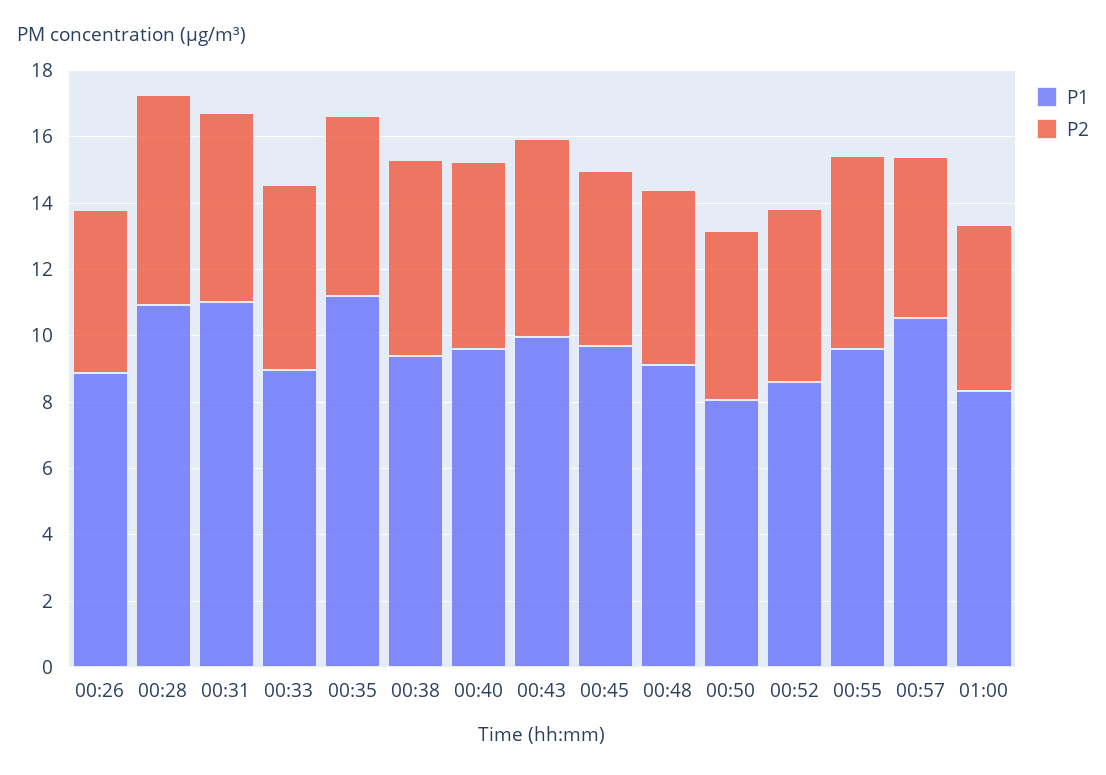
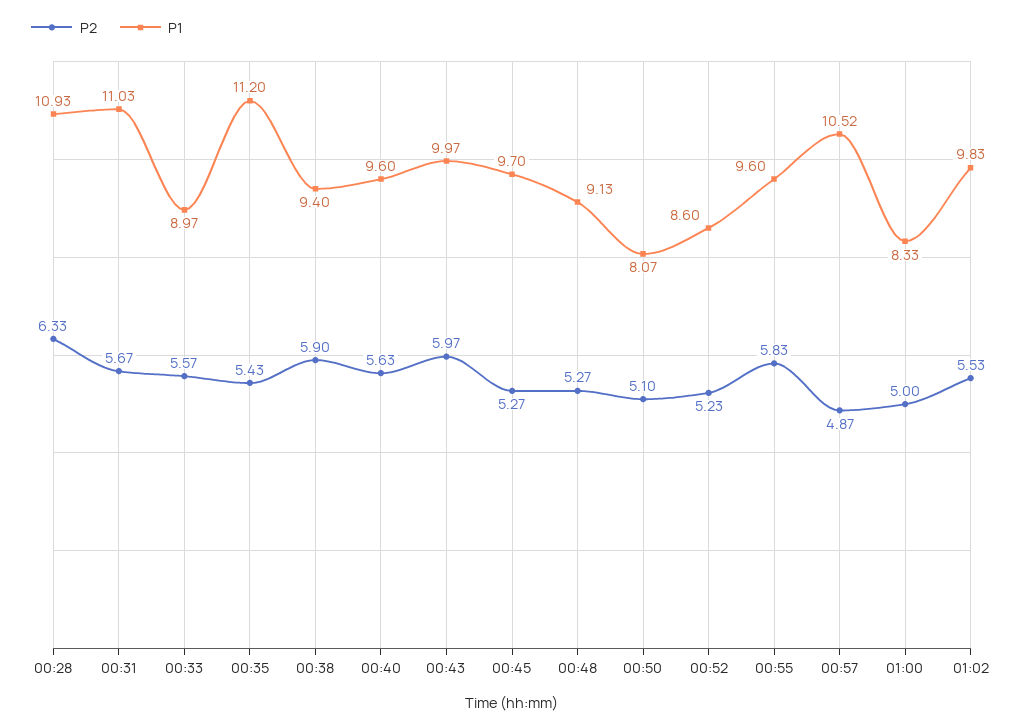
P1, 00:26: 9 -> none
P2, 00:26: 5 -> none
P2, 01:02: none -> 5.53
P1, 01:02: none -> 9.83

